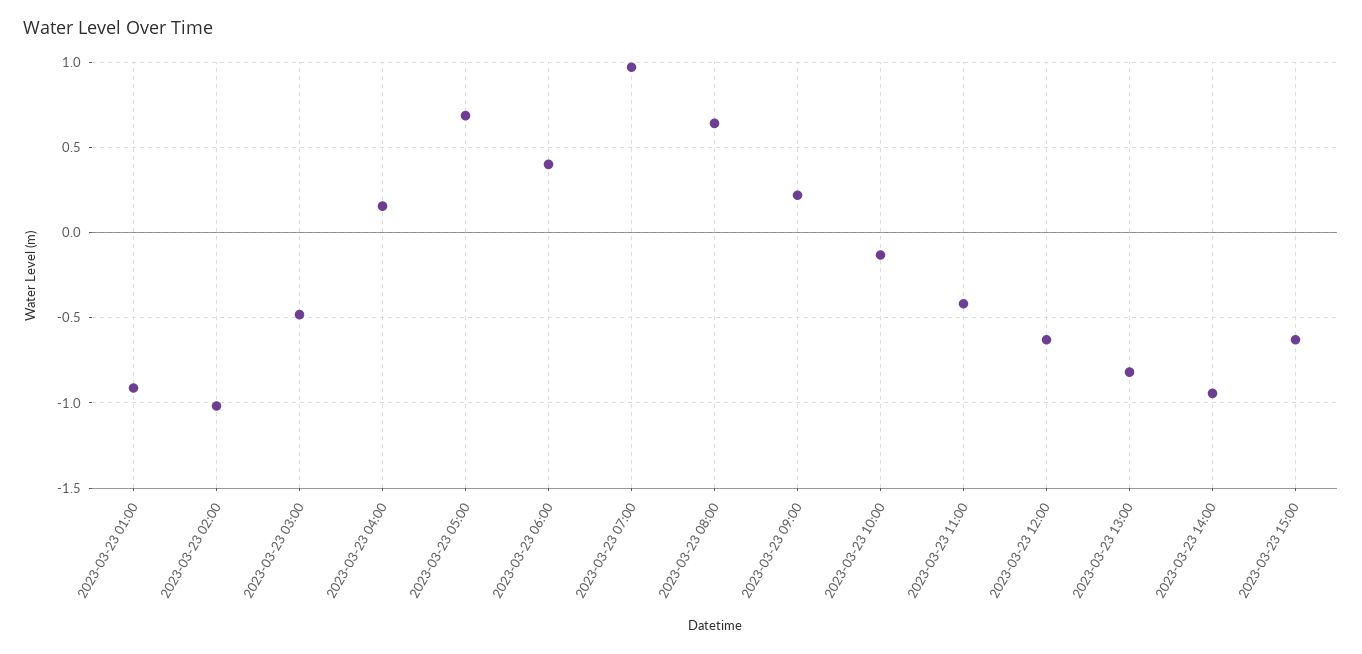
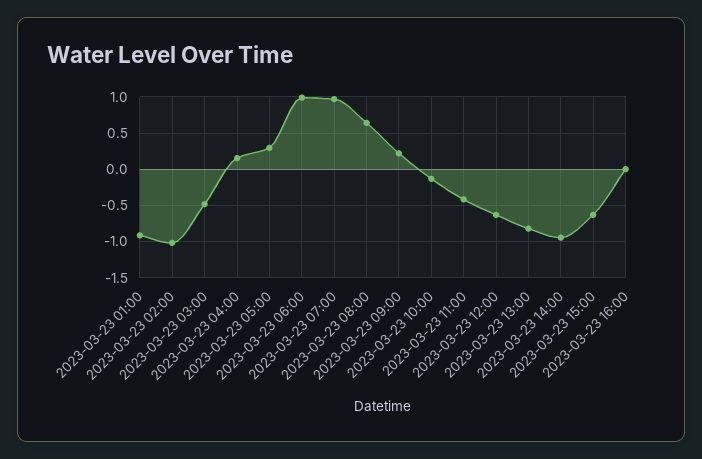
2023-03-23 05:00: 0.7 -> 0.3
2023-03-23 06:00: 0.4 -> 1
2023-03-23 16:00: none -> 0

